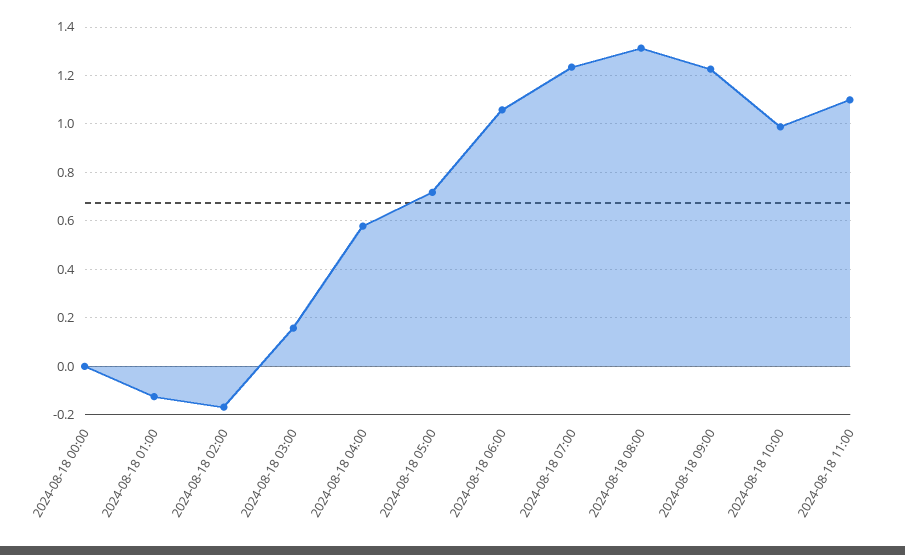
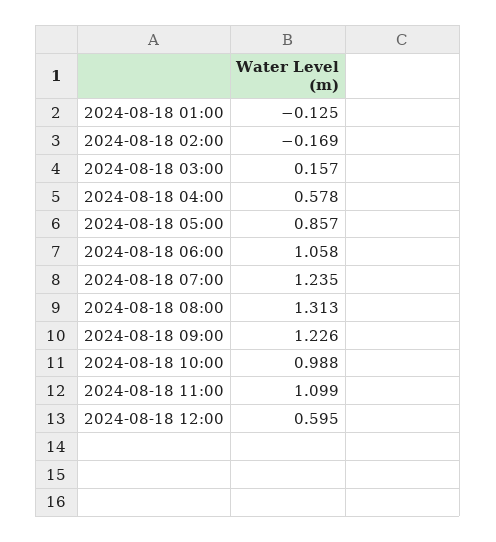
2024-08-18 00:00: 0 -> none
2024-08-18 05:00: 0.725 -> 0.857
2024-08-18 12:00: none -> 0.595

